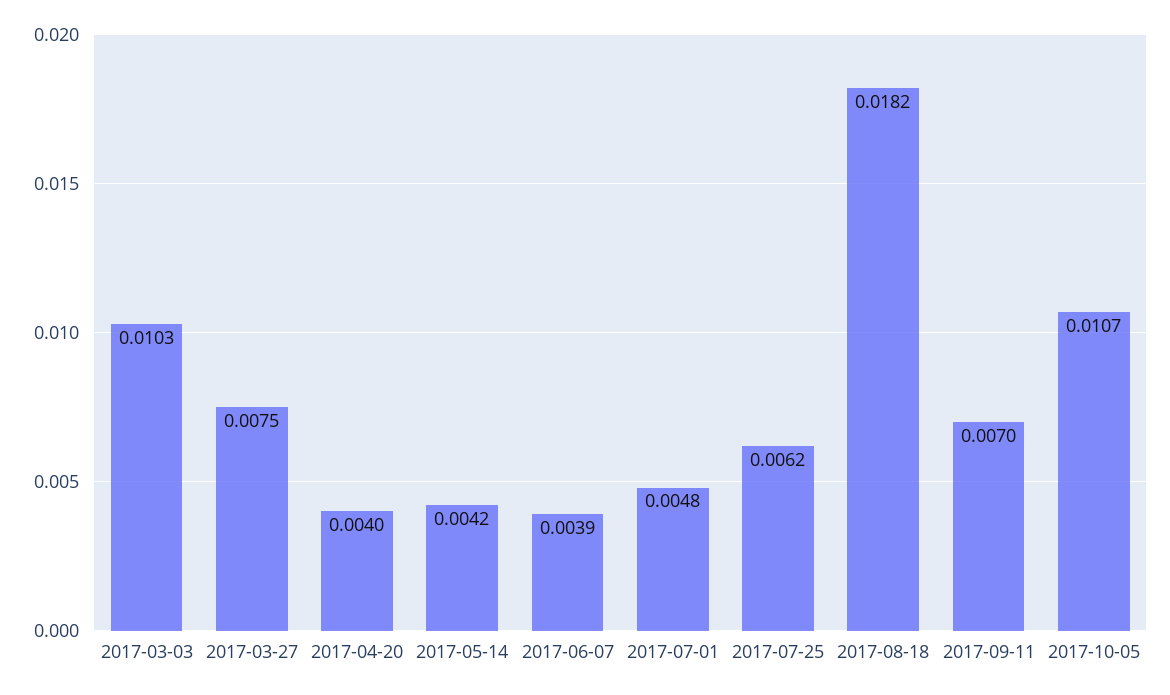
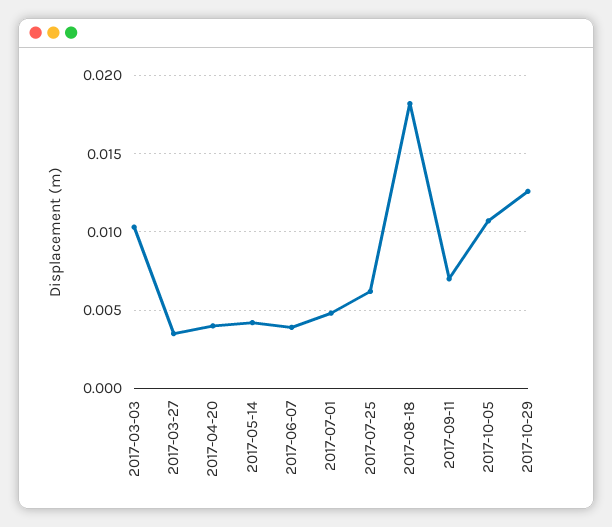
2017-03-27: 0.0075 -> 0.0035
2017-10-29: none -> 0.0125

